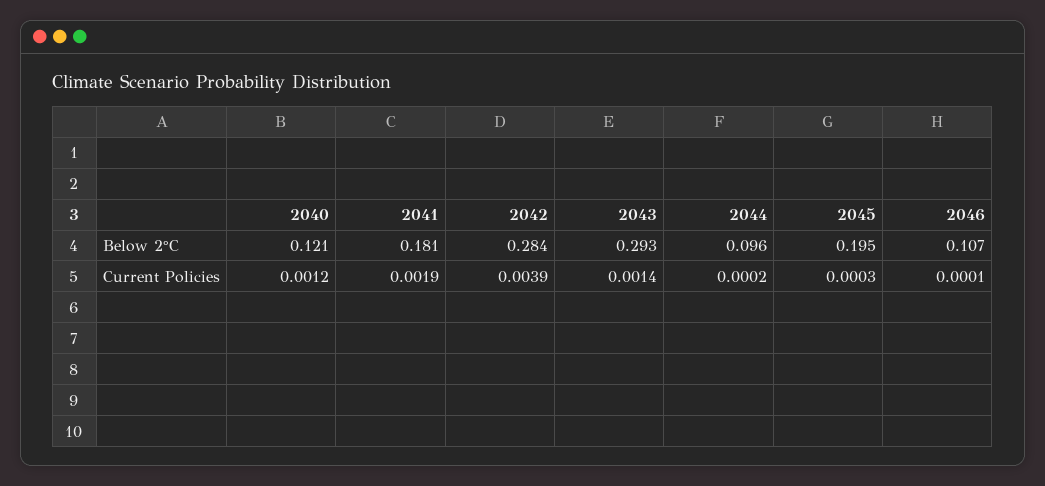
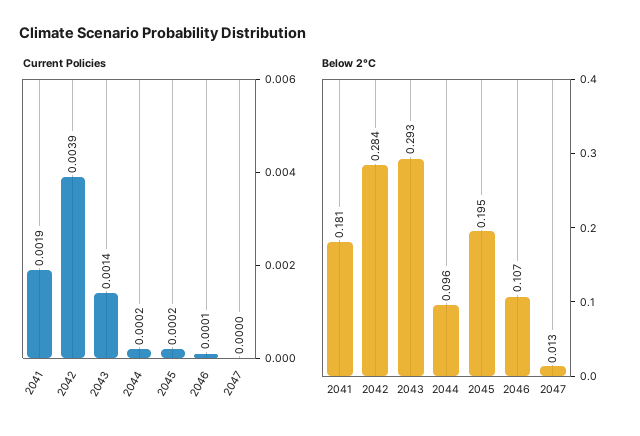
Below 2°C, 2040: 0.121 -> none
Current Policies, 2040: 0.0012 -> none
Current Policies, 2045: 0.0003 -> 0.0002
Current Policies, 2047: none -> 0
Below 2°C, 2047: none -> 0.013

